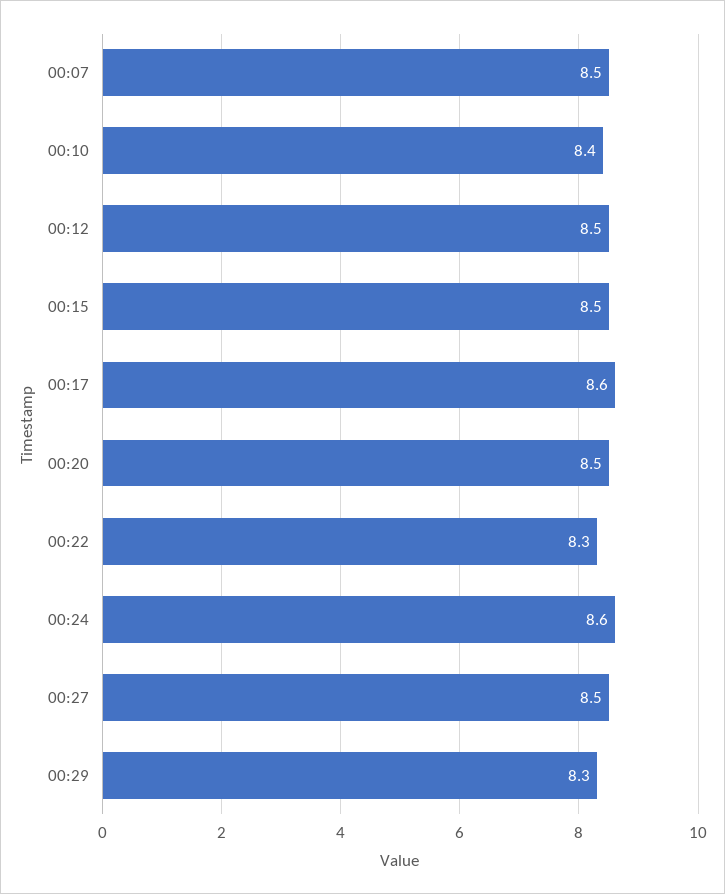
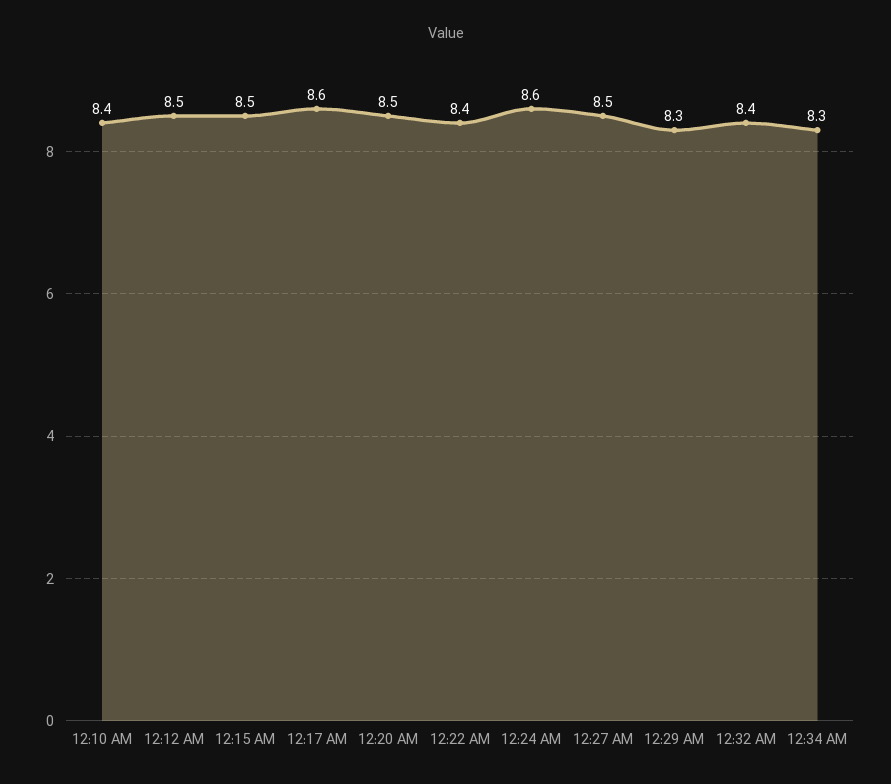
00:07: 8.5 -> none
00:22: 8.3 -> 8.4
12:32 AM: none -> 8.4
12:34 AM: none -> 8.3

